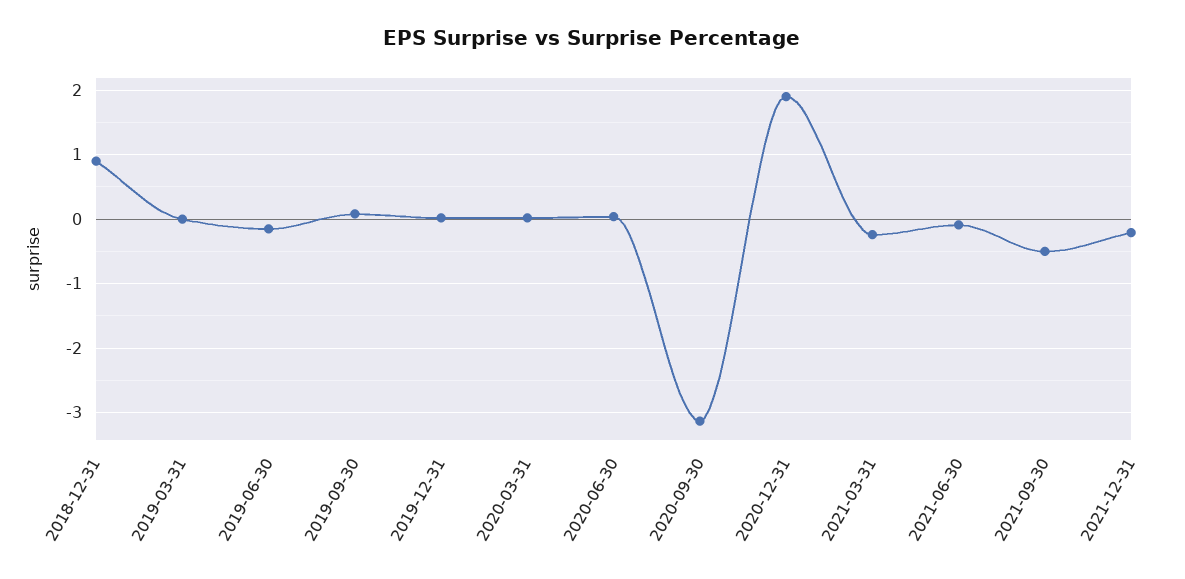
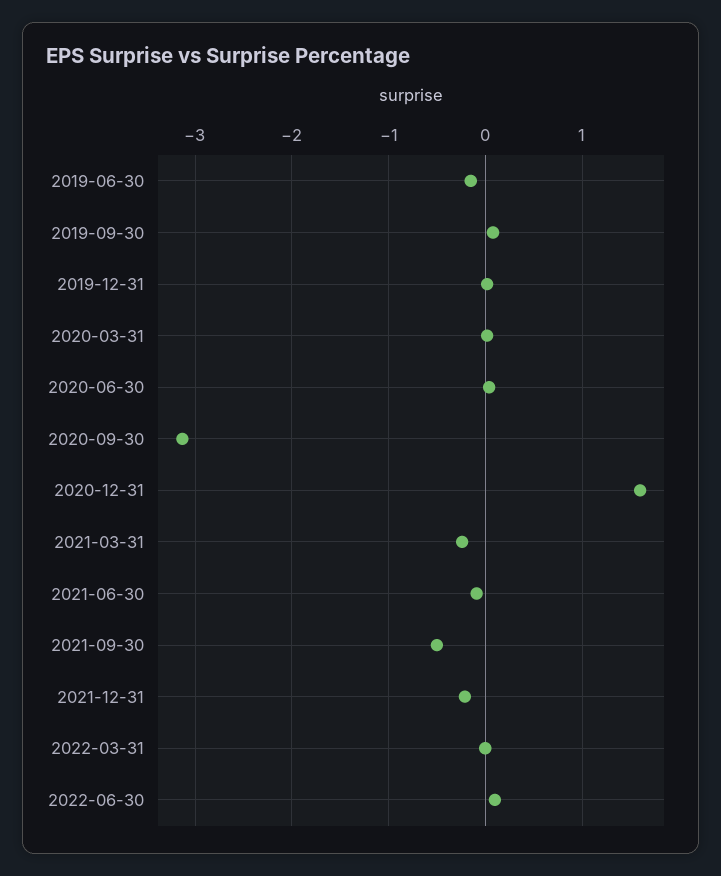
2018-12-31: 0.9 -> none
2019-03-31: 0 -> none
2020-12-31: 1.9 -> 1.6
2022-03-31: none -> 0
2022-06-30: none -> 0.1

